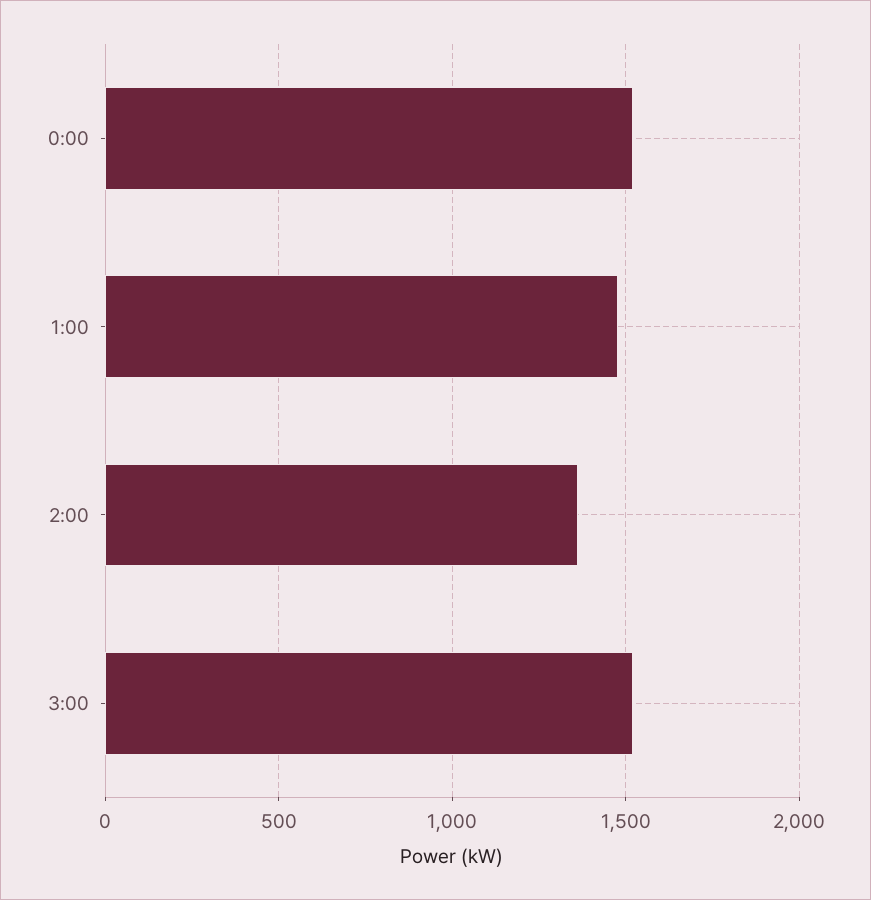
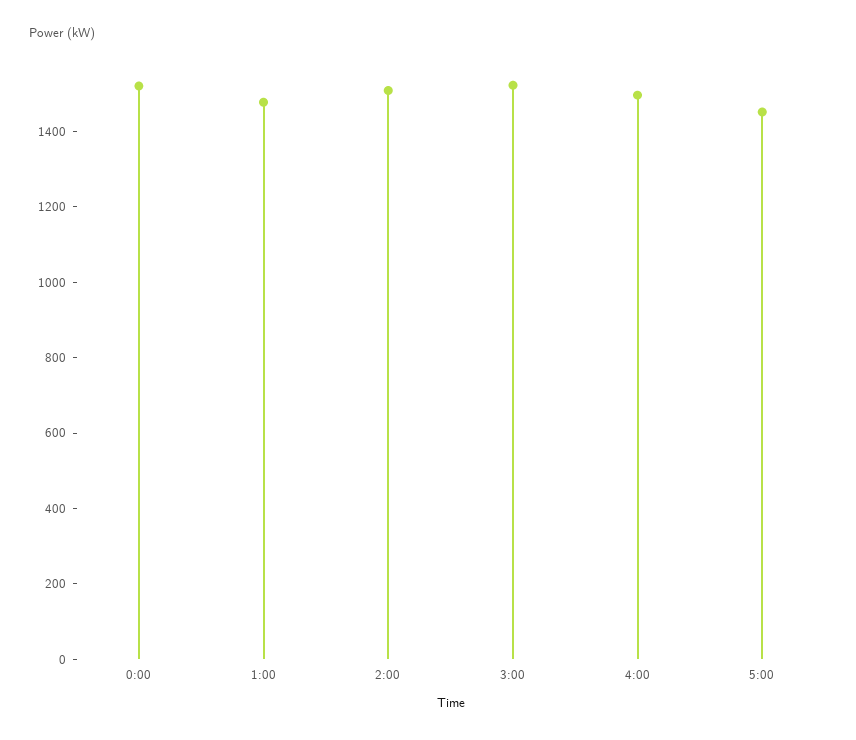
2:00: 1350 -> 1500
4:00: none -> 1500
5:00: none -> 1450

